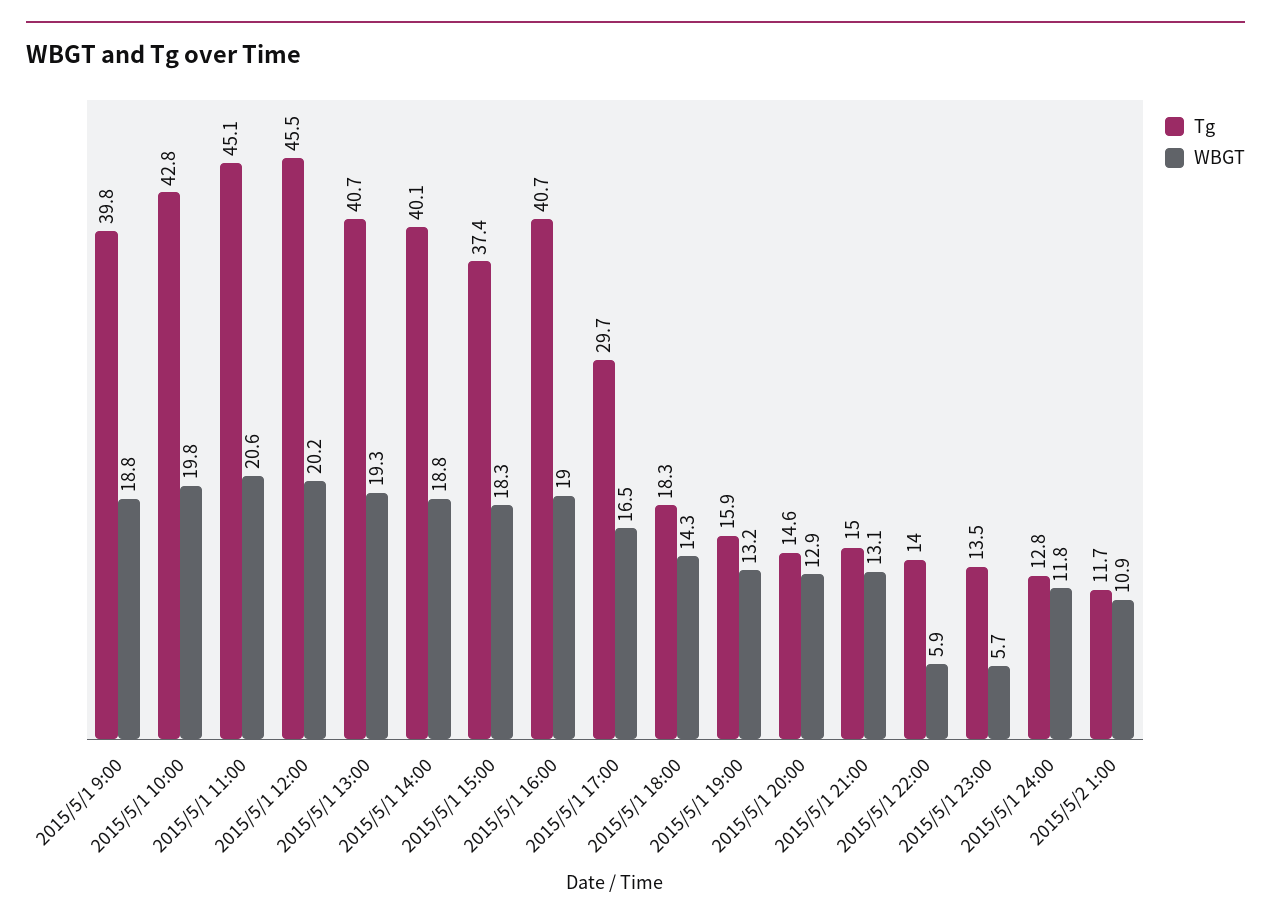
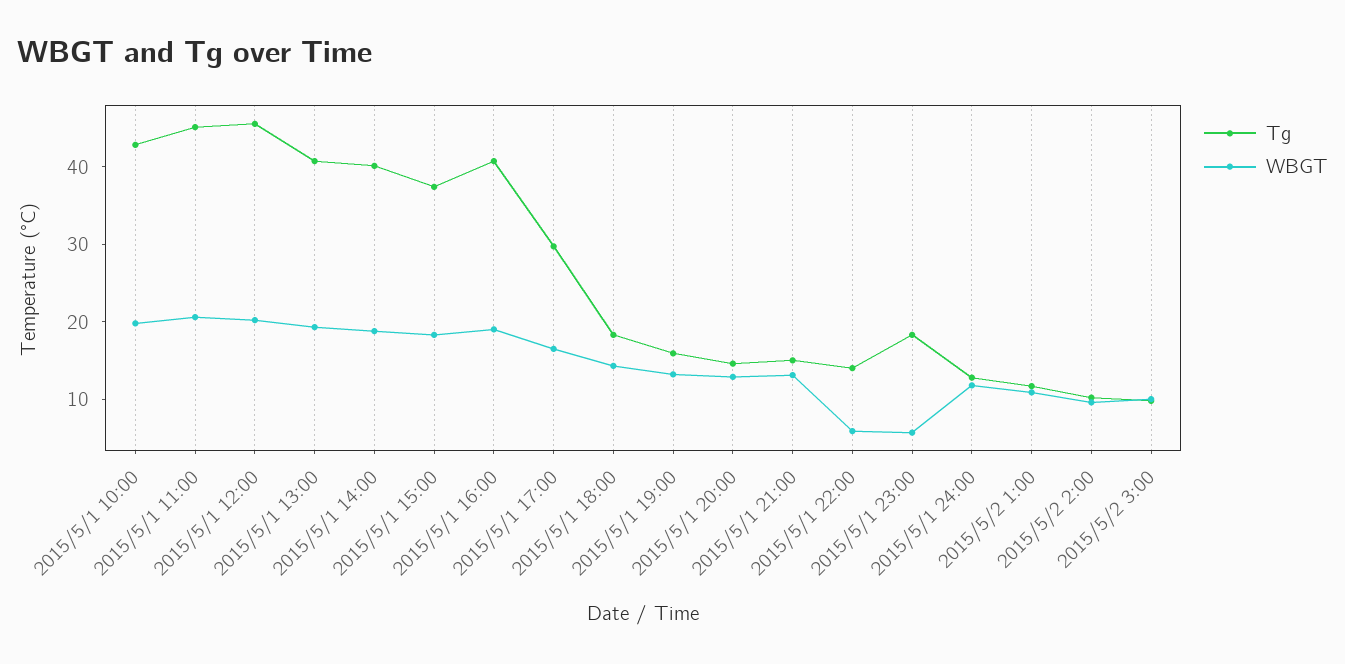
Tg, 2015/5/1 9:00: 39.8 -> none
WBGT, 2015/5/1 9:00: 18.8 -> none
Tg, 2015/5/1 23:00: 13.5 -> 18
Tg, 2015/5/2 2:00: none -> 10
WBGT, 2015/5/2 2:00: none -> 10
Tg, 2015/5/2 3:00: none -> 10
WBGT, 2015/5/2 3:00: none -> 10

